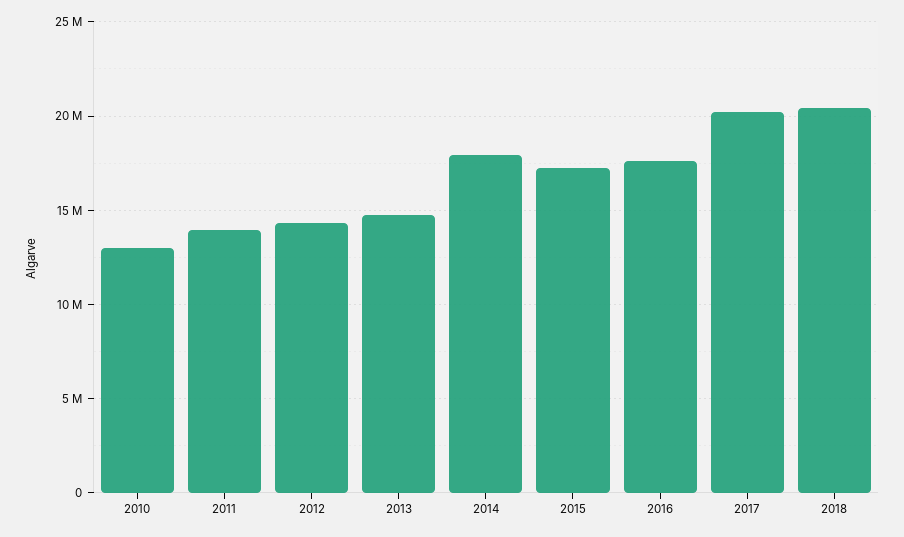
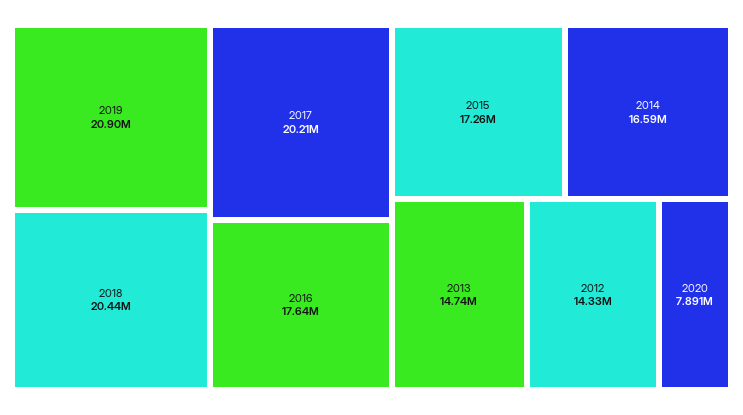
2010: 13000000 -> none
2011: 14000000 -> none
2014: 18000000 -> 16590000
2019: none -> 20900000
2020: none -> 7891000

